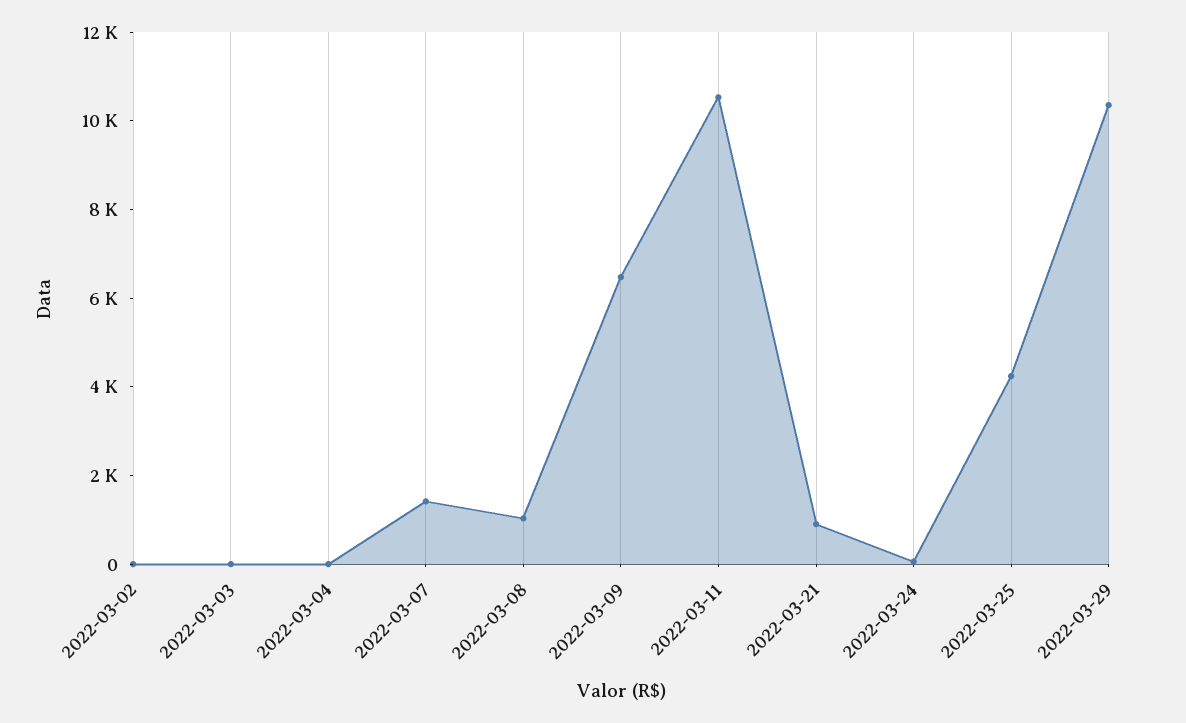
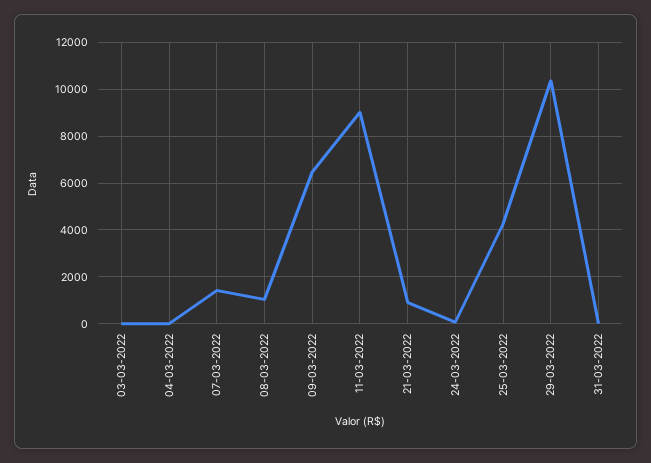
2022-03-02: 0 -> none
2022-03-11: 10500 -> 9000
31-03-2022: none -> 0

